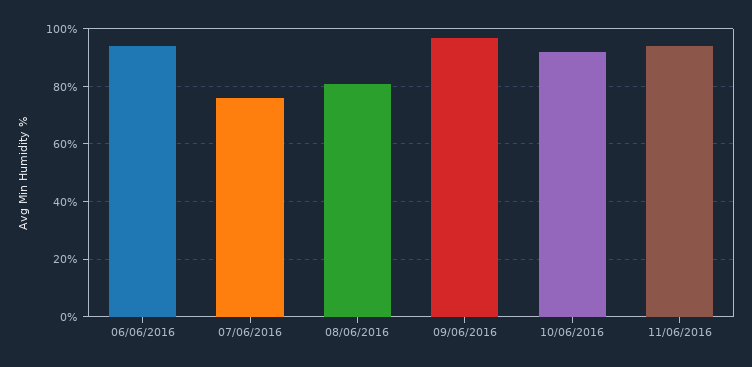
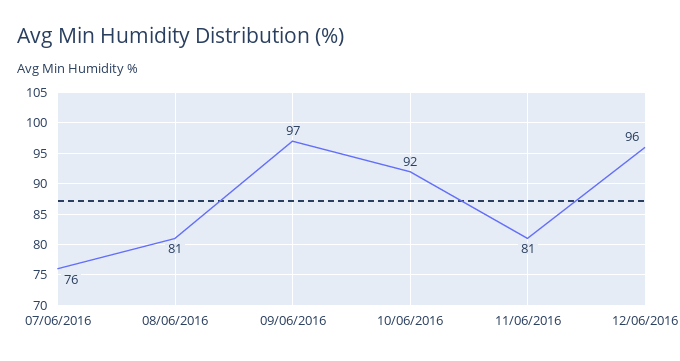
06/06/2016: 95 -> none
11/06/2016: 95 -> 81
12/06/2016: none -> 96

